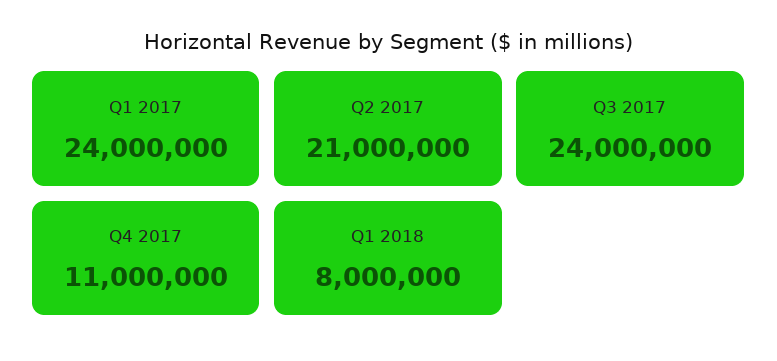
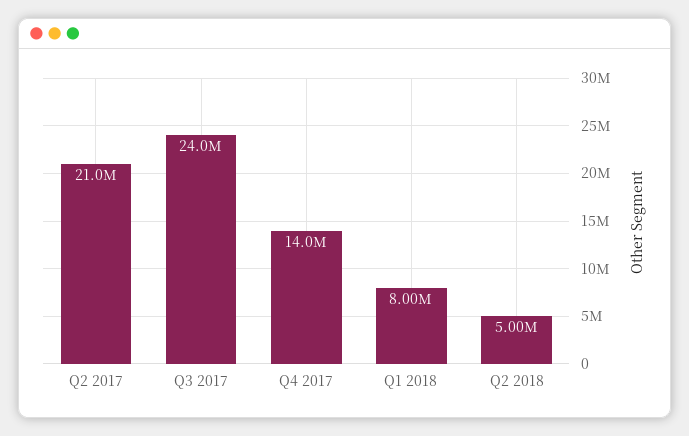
Q1 2017: 24000000 -> none
Q4 2017: 11000000 -> 14000000
Q2 2018: none -> 5000000

